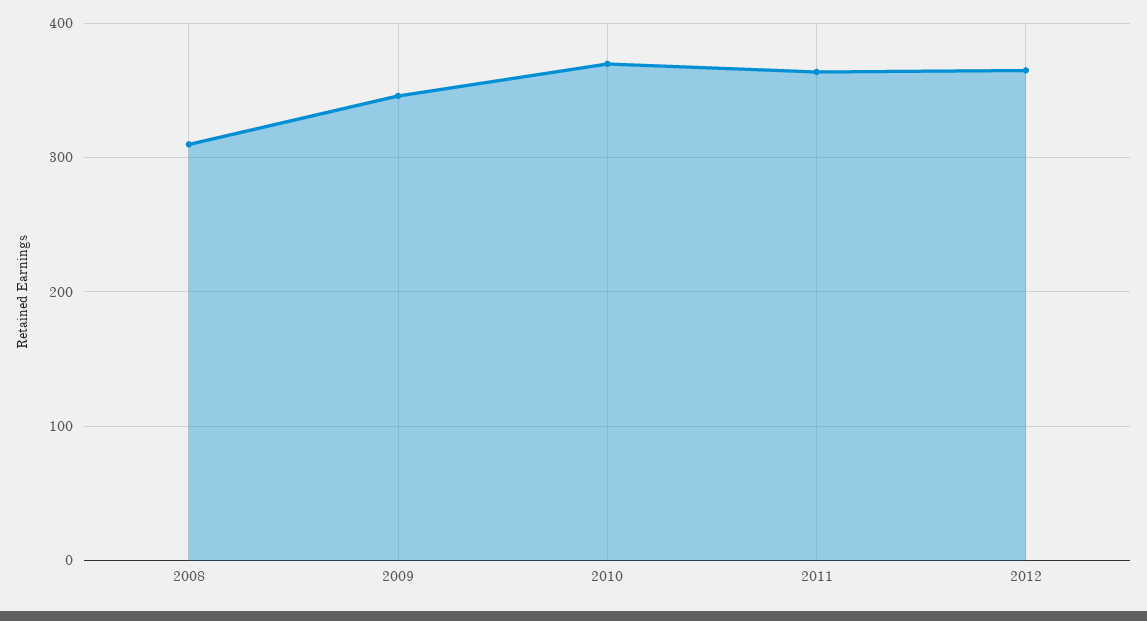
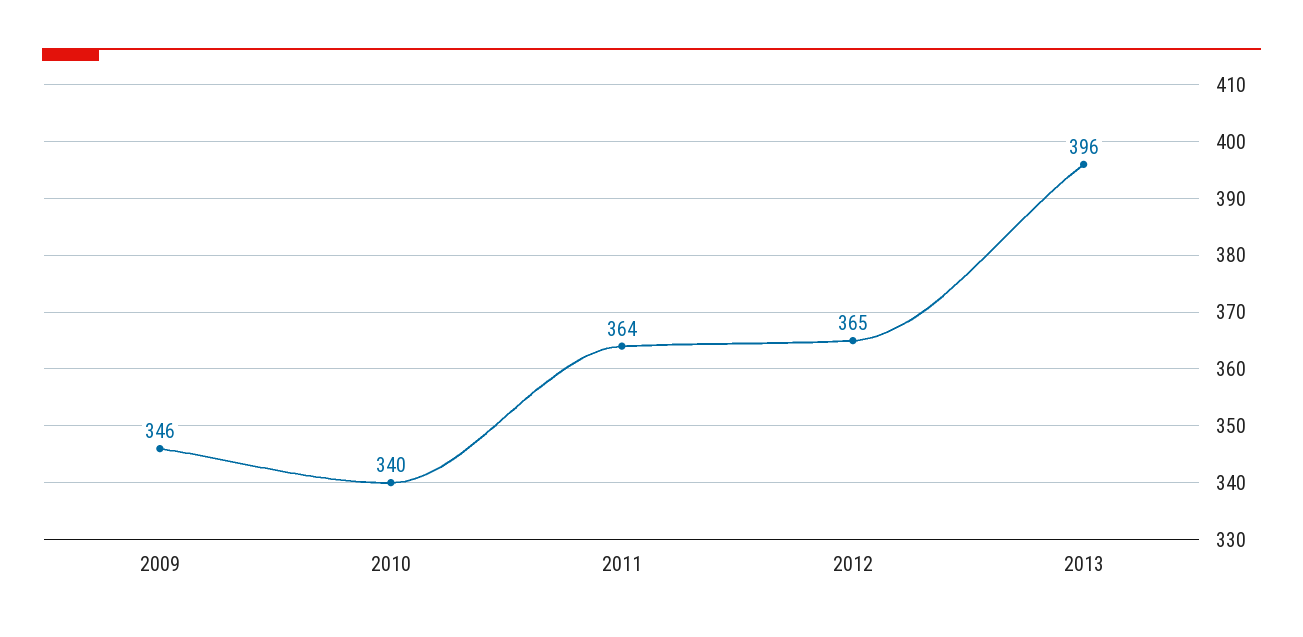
2008: 310 -> none
2010: 370 -> 340
2013: none -> 396

